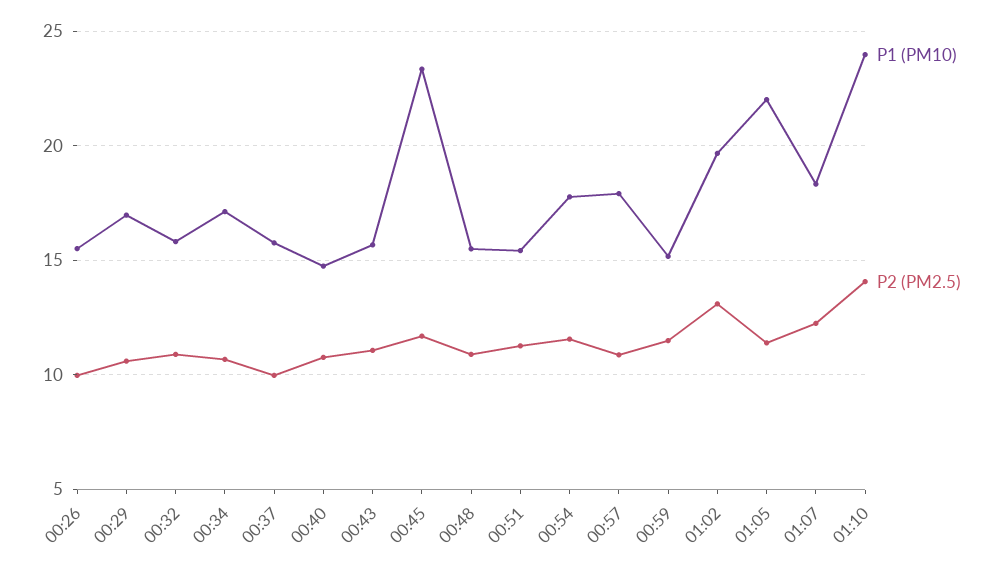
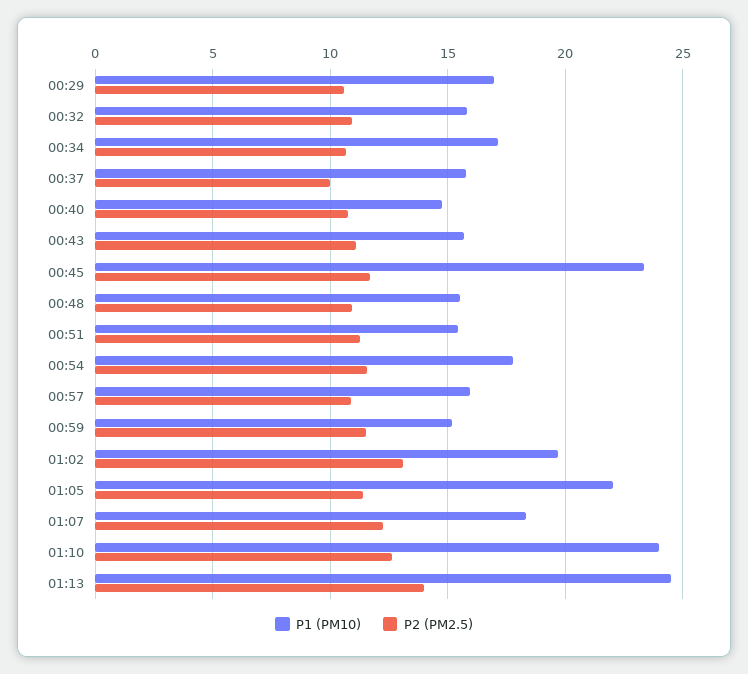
P1 (PM10), 00:26: 15.5 -> none
P2 (PM2.5), 00:26: 10 -> none
P1 (PM10), 00:57: 18 -> 16
P2 (PM2.5), 01:10: 14 -> 12.5
P1 (PM10), 01:13: none -> 24.5
P2 (PM2.5), 01:13: none -> 14

